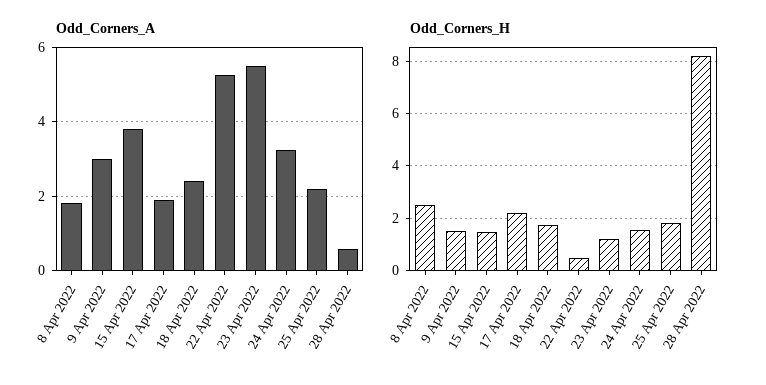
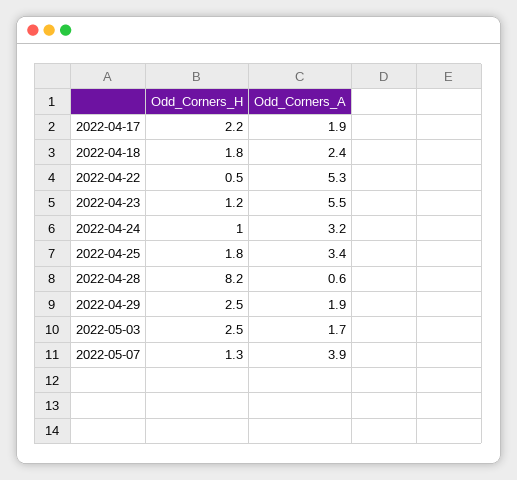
Odd_Corners_A, 8 Apr 2022: 1.8 -> none
Odd_Corners_A, 9 Apr 2022: 3 -> none
Odd_Corners_A, 15 Apr 2022: 3.8 -> none
Odd_Corners_A, 25 Apr 2022: 2.2 -> 3.4
Odd_Corners_H, 8 Apr 2022: 2.5 -> none
Odd_Corners_H, 9 Apr 2022: 1.5 -> none
Odd_Corners_H, 15 Apr 2022: 1.5 -> none
Odd_Corners_H, 24 Apr 2022: 1.5 -> 1
Odd_Corners_H, 2022-04-29: none -> 2.5
Odd_Corners_A, 2022-04-29: none -> 1.9
Odd_Corners_H, 2022-05-03: none -> 2.5
Odd_Corners_A, 2022-05-03: none -> 1.7
Odd_Corners_H, 2022-05-07: none -> 1.3
Odd_Corners_A, 2022-05-07: none -> 3.9

